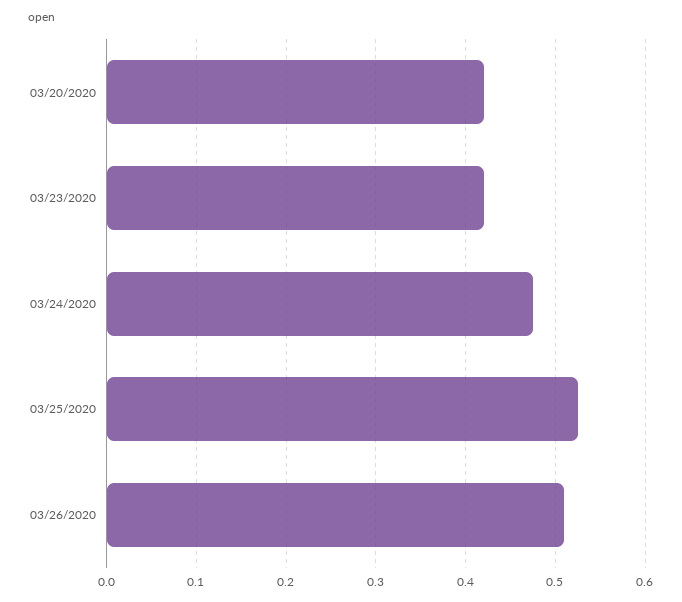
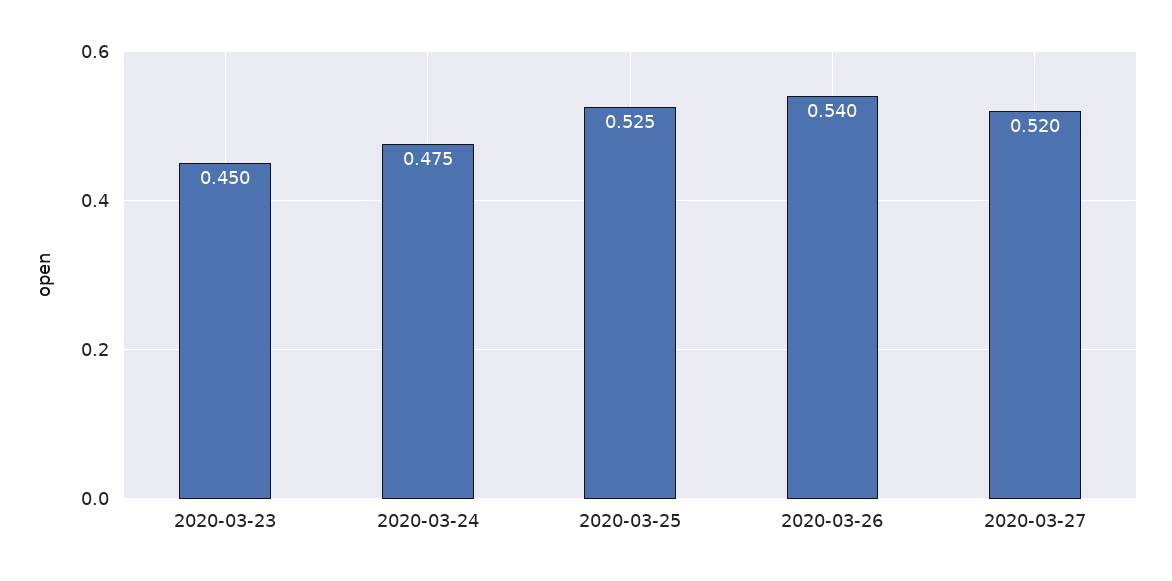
03/20/2020: 0.42 -> none
03/23/2020: 0.42 -> 0.45
03/26/2020: 0.51 -> 0.54
2020-03-27: none -> 0.52

